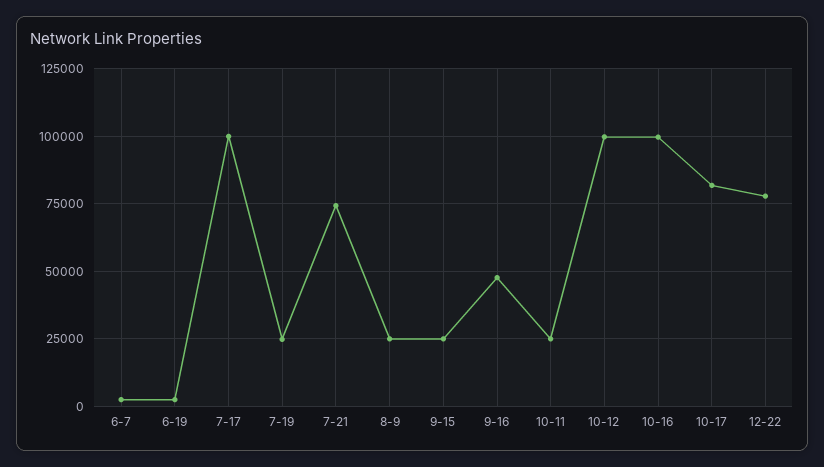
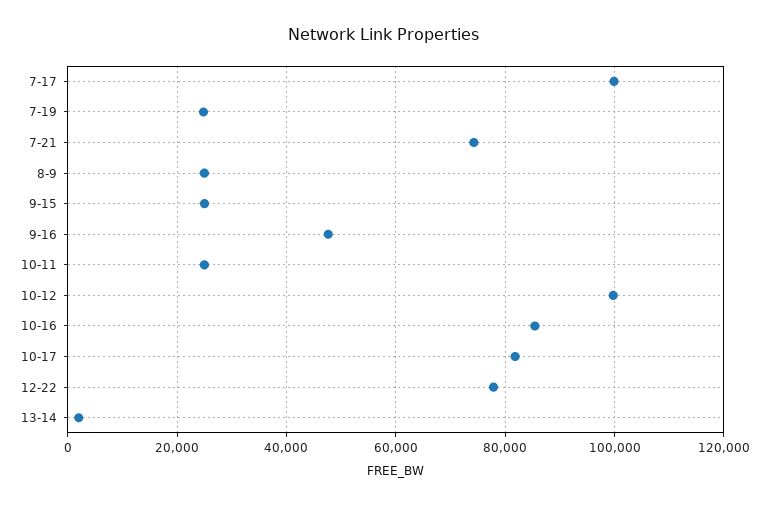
6-7: 2500 -> none
6-19: 2500 -> none
10-16: 100000 -> 86000
13-14: none -> 2000

